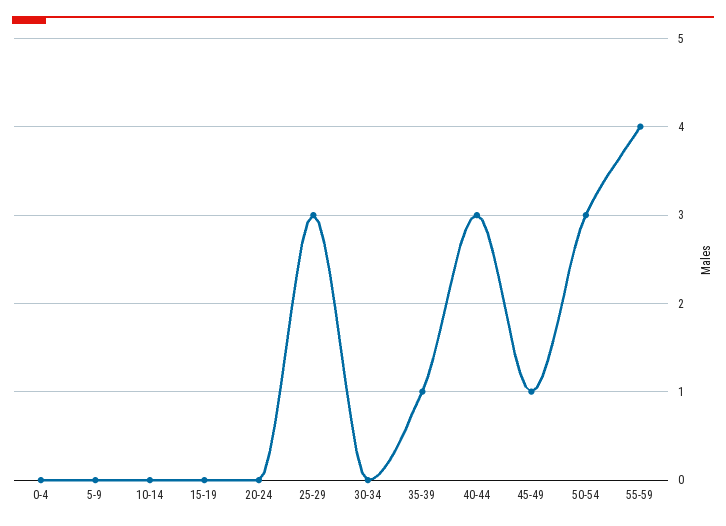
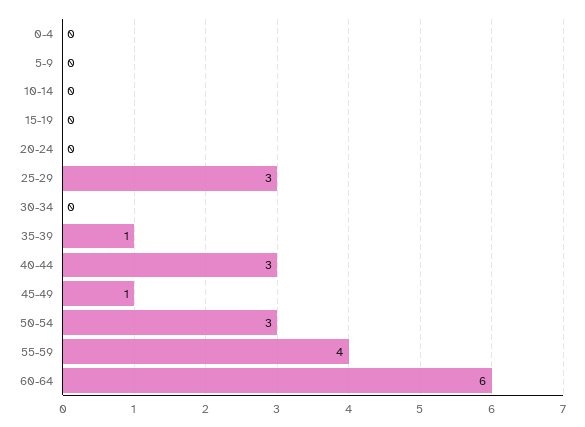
60-64: none -> 6

